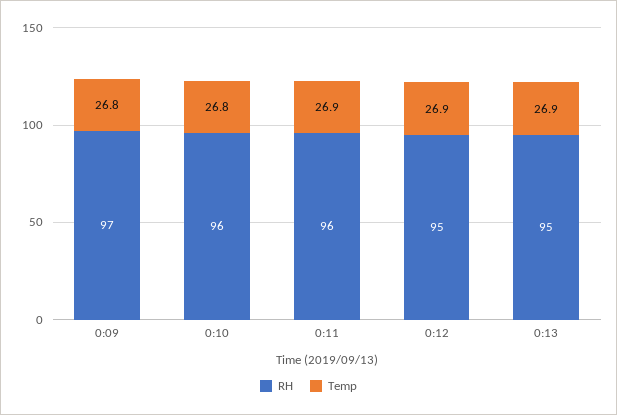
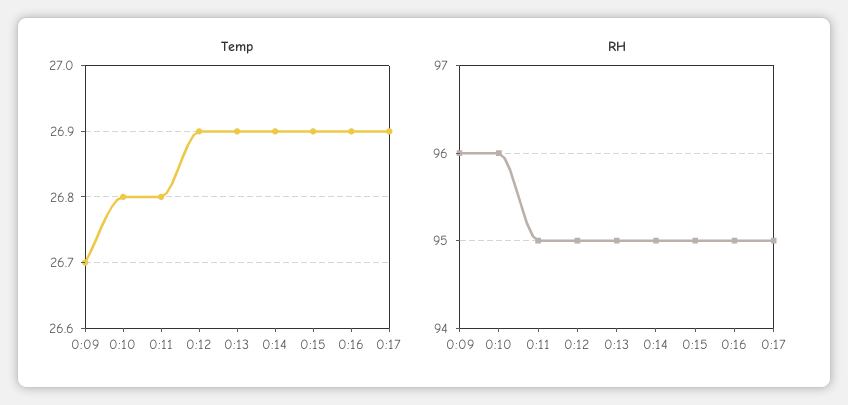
RH, 0:09: 97 -> 96
Temp, 0:09: 26.8 -> 26.7
RH, 0:11: 96 -> 95
Temp, 0:11: 26.9 -> 26.8
Temp, 0:14: none -> 26.9
Temp, 0:15: none -> 26.9
Temp, 0:16: none -> 26.9
Temp, 0:17: none -> 26.9
RH, 0:14: none -> 95
RH, 0:15: none -> 95
RH, 0:16: none -> 95
RH, 0:17: none -> 95

